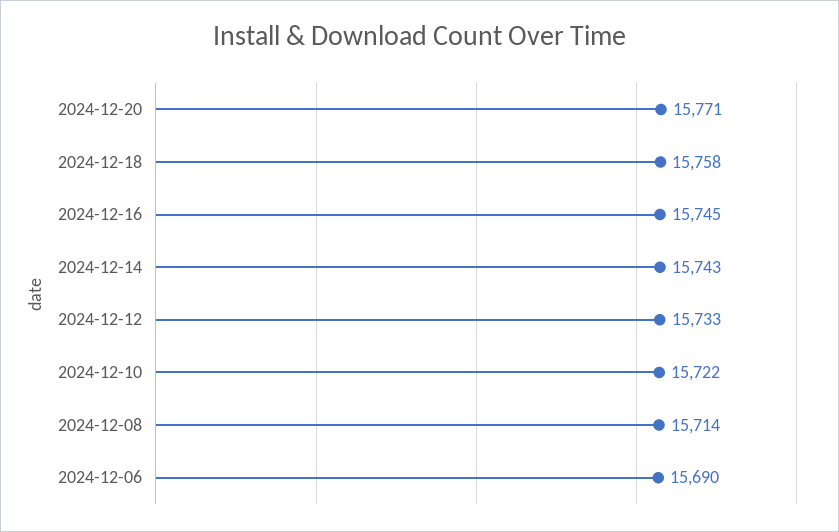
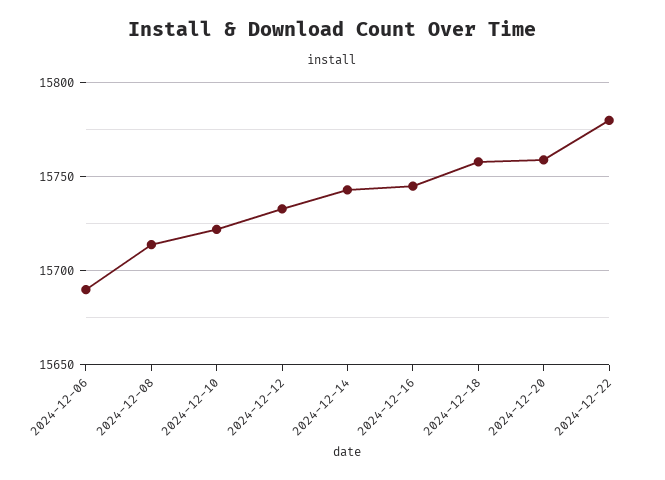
2024-12-20: 15771 -> 15760
2024-12-22: none -> 15780

